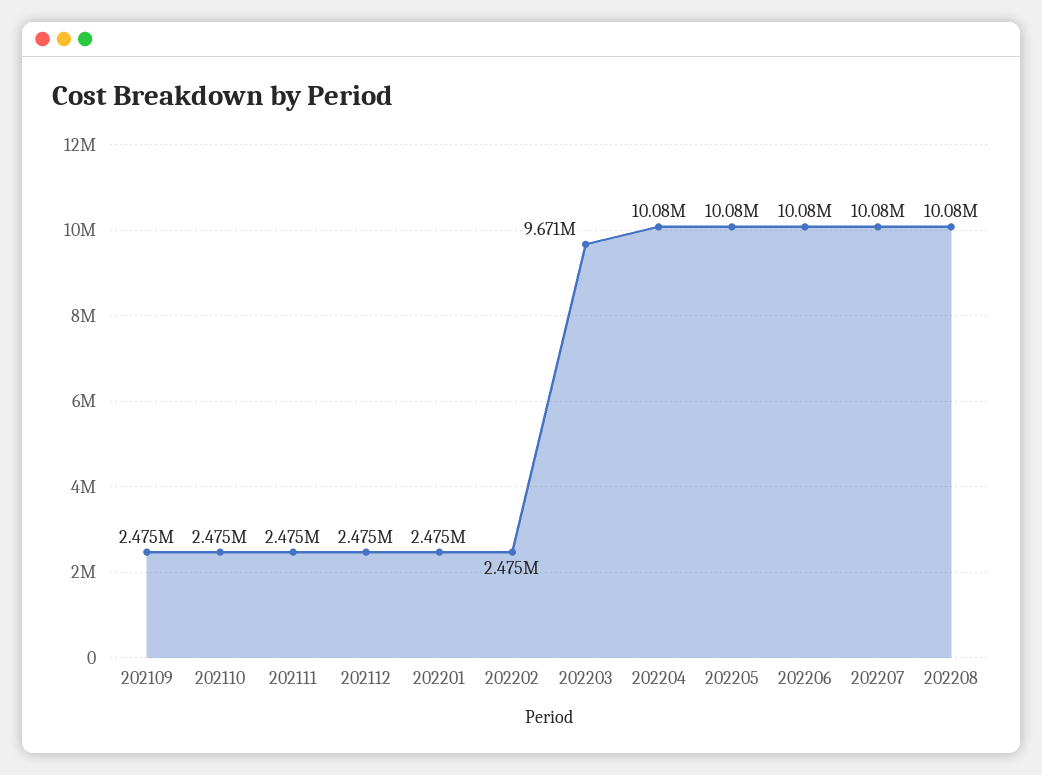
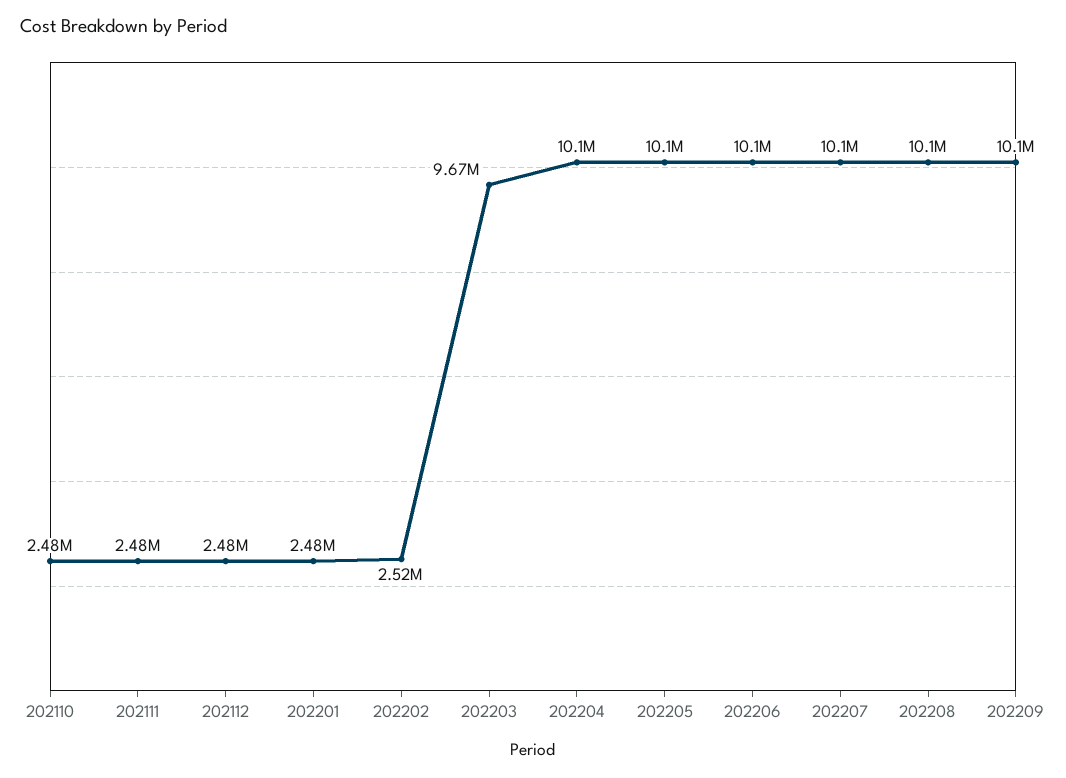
202109: 2475000 -> none
202202: 2475000 -> 2520000
202209: none -> 10100000

